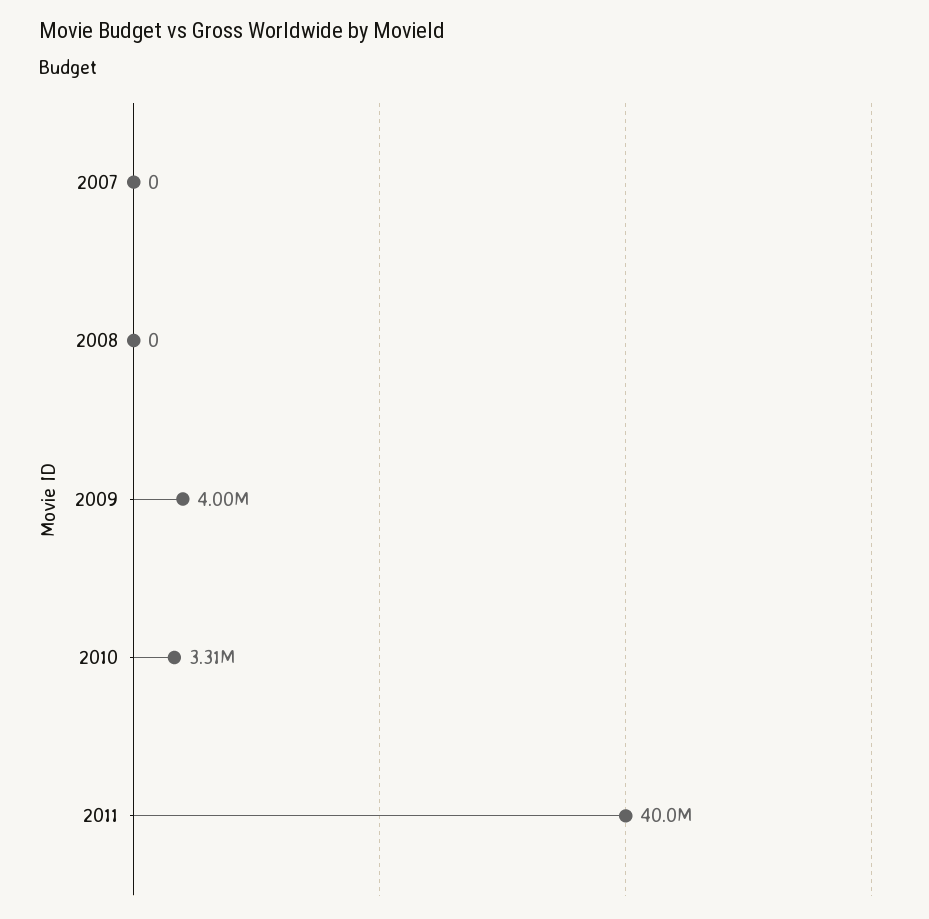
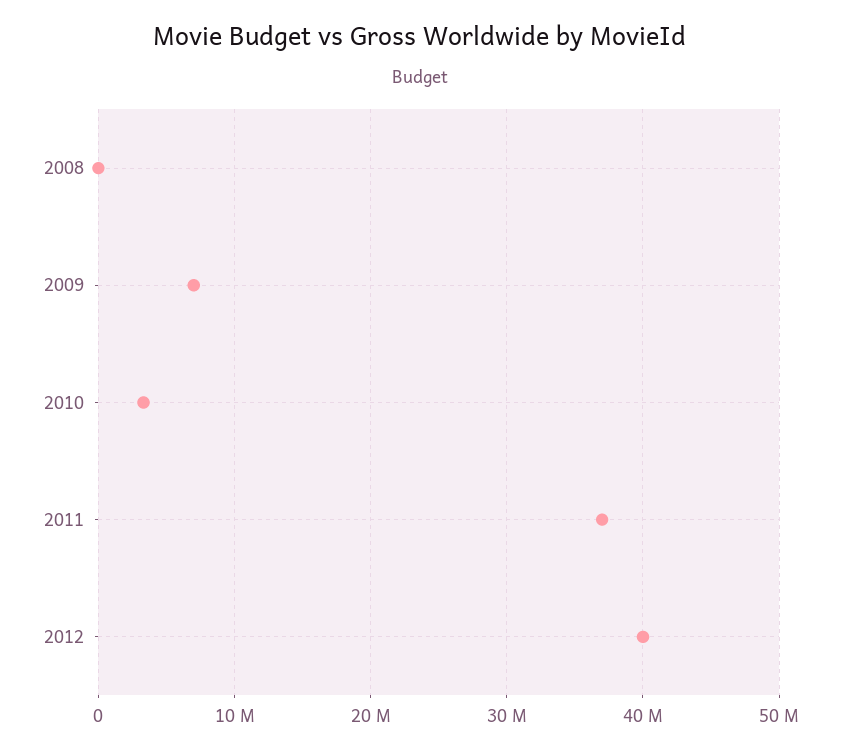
2007: 0 -> none
2009: 4000000 -> 7000000
2011: 40000000 -> 37000000
2012: none -> 40000000

